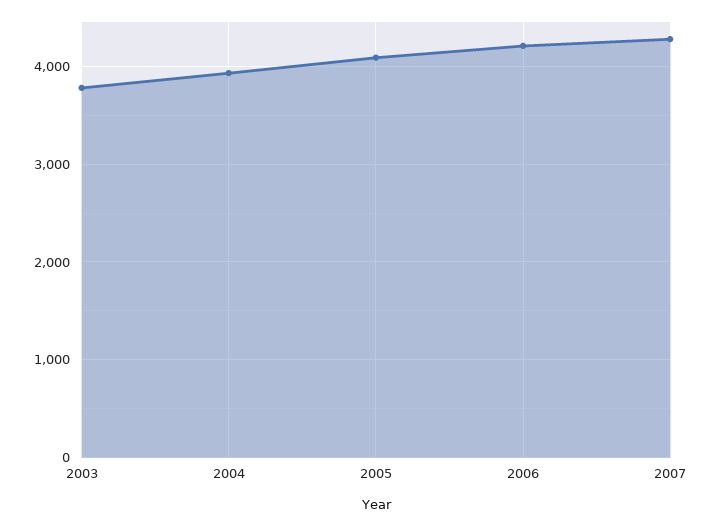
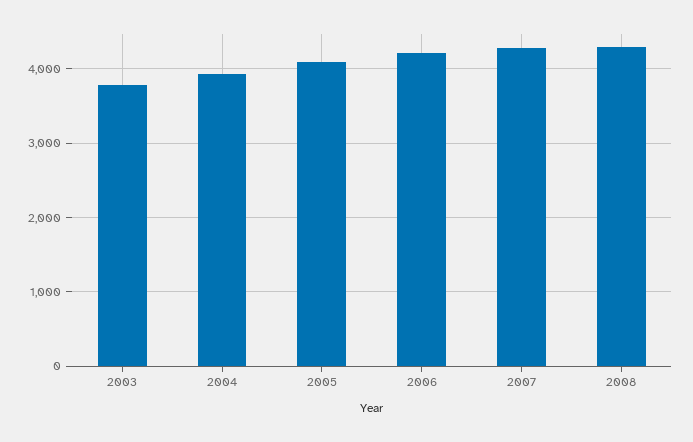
2008: none -> 4300

